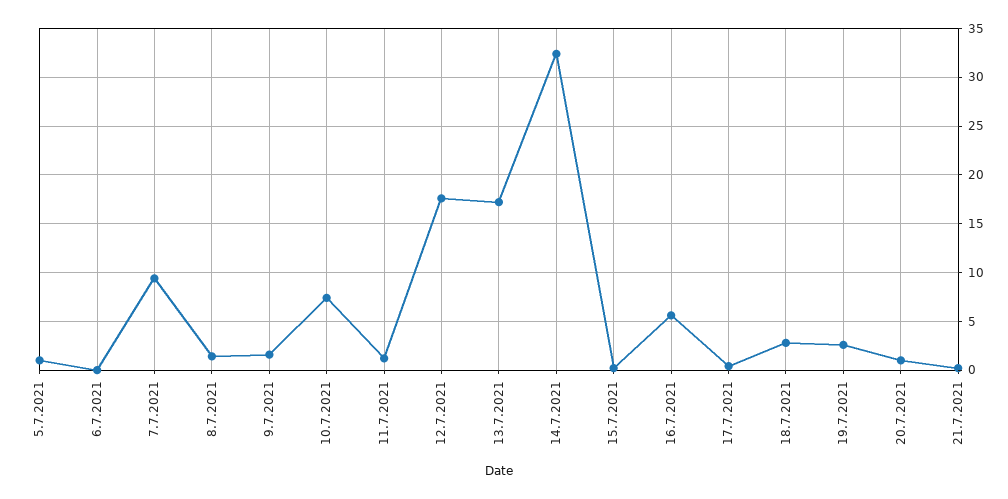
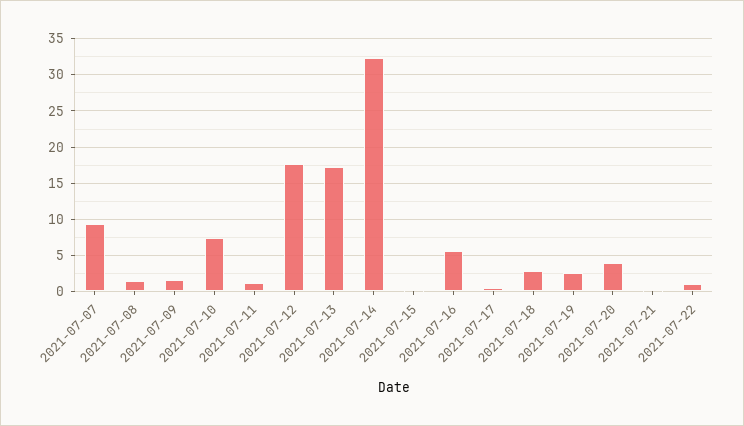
5.7.2021: 1 -> none
6.7.2021: 0 -> none
20.7.2021: 1 -> 4
2021-07-22: none -> 1

